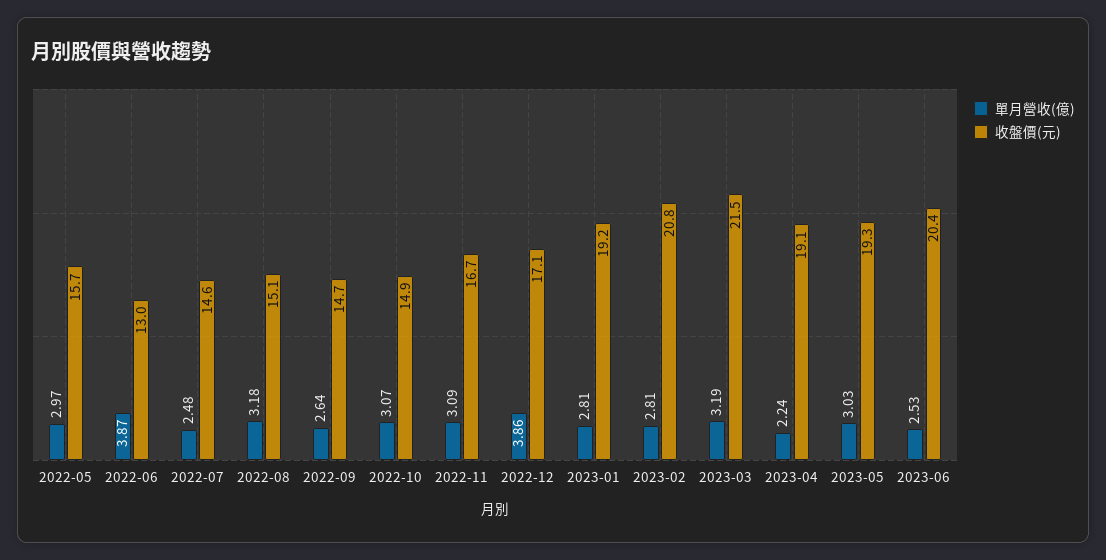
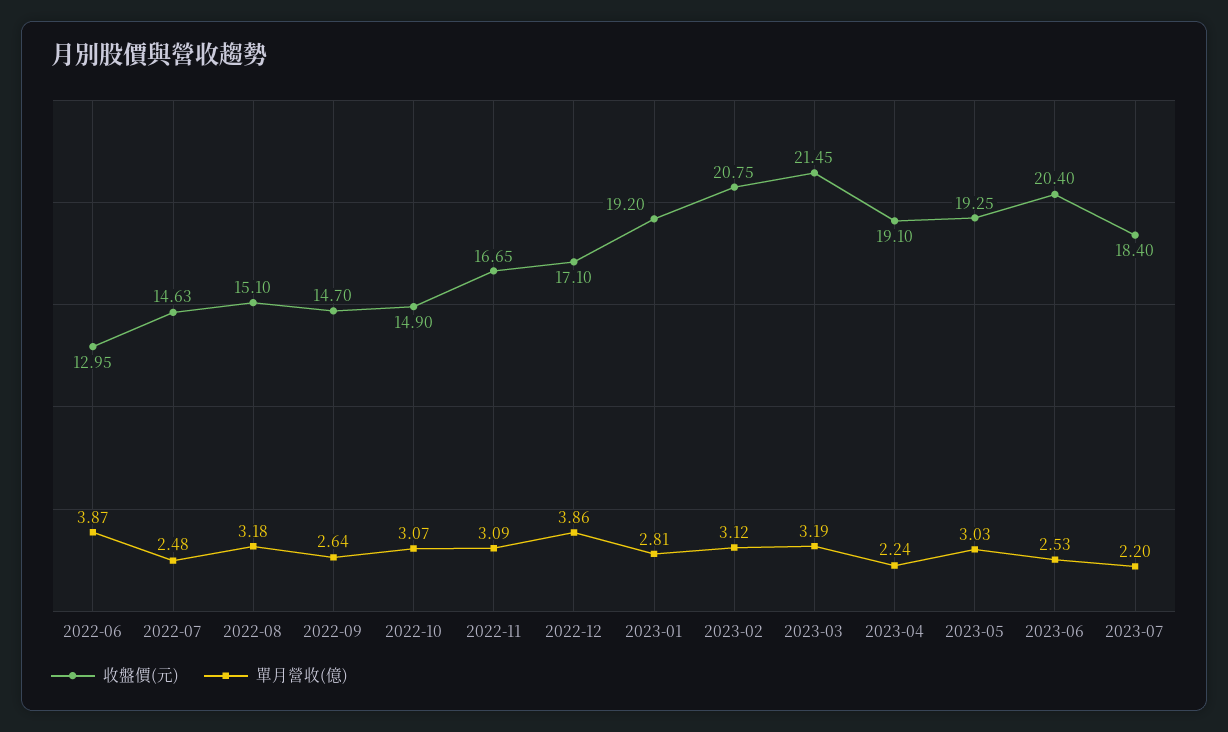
單月營收(億), 2022-05: 2.97 -> none
收盤價(元), 2022-05: 15.7 -> none
單月營收(億), 2023-02: 2.81 -> 3.12
收盤價(元), 2023-07: none -> 18.4
單月營收(億), 2023-07: none -> 2.2

